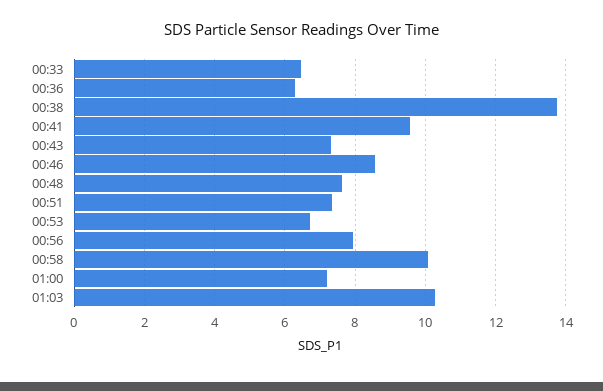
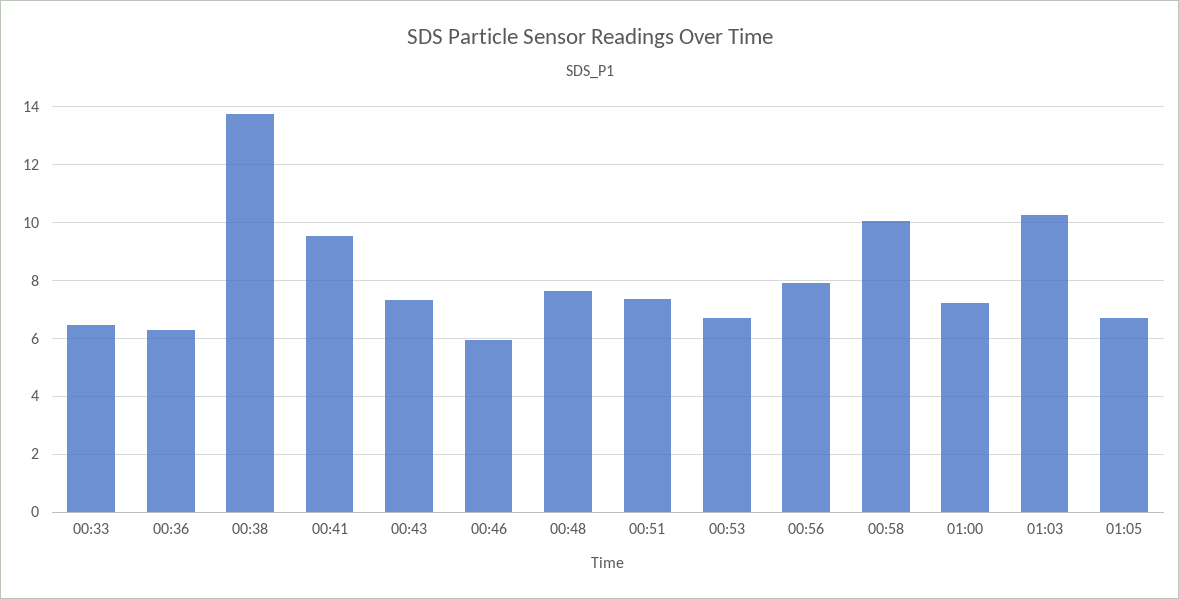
00:46: 8.6 -> 6
01:05: none -> 6.75

